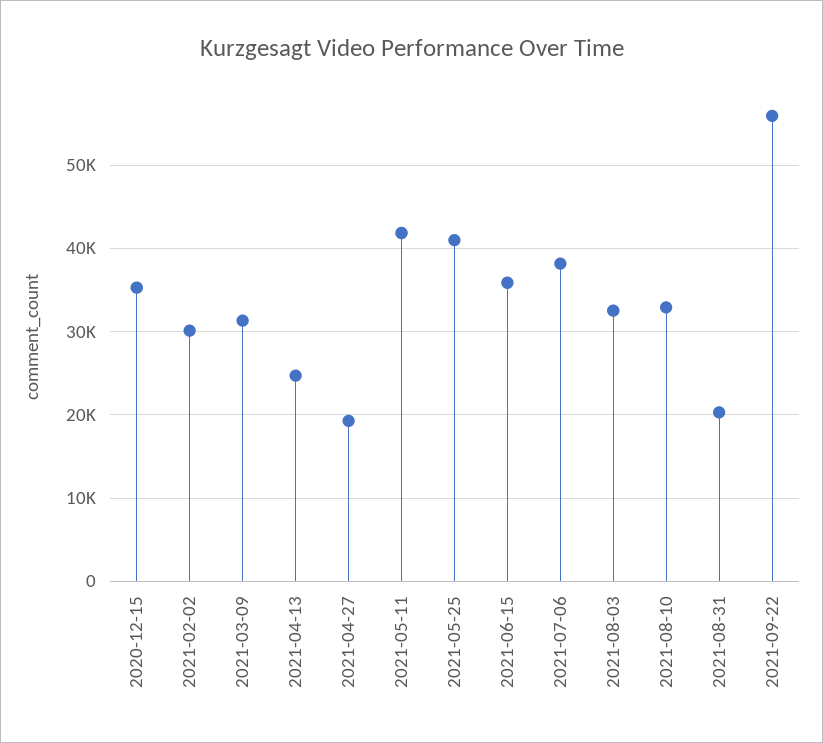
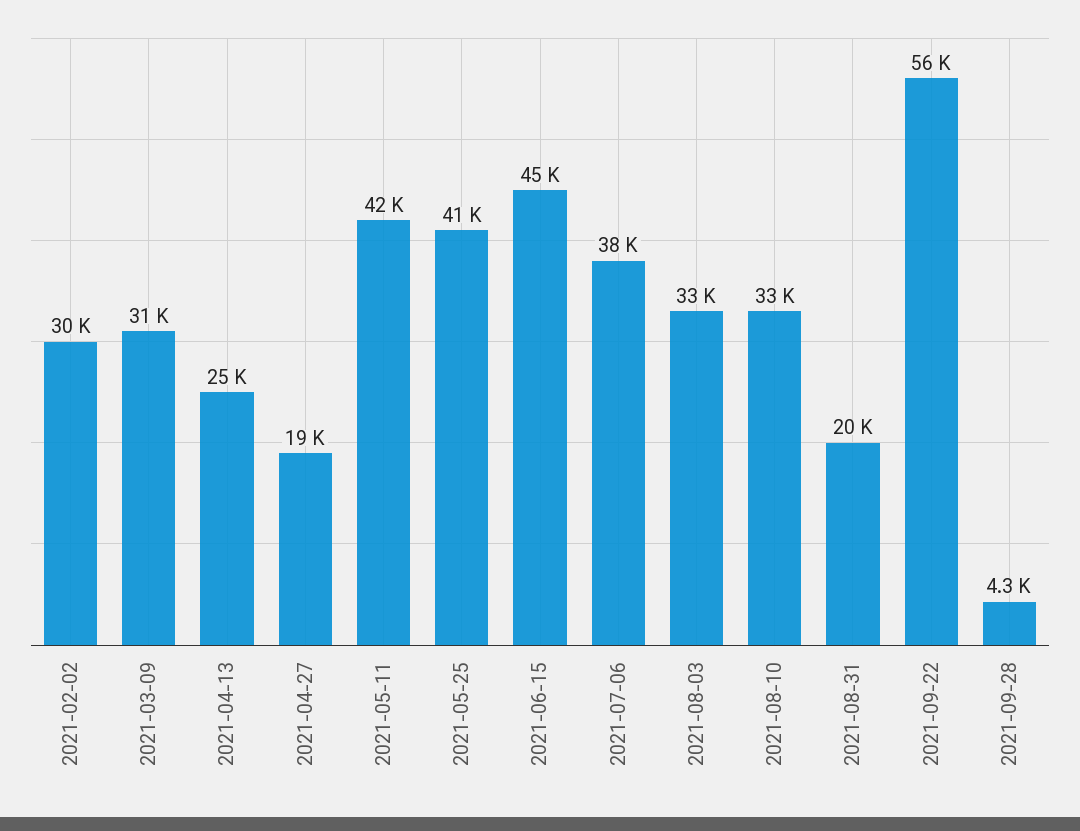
2020-12-15: 35000 -> none
2021-06-15: 36000 -> 45000
2021-09-28: none -> 4300

